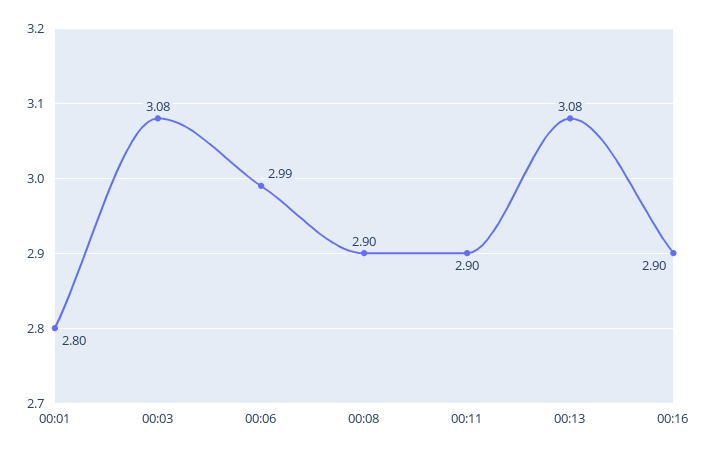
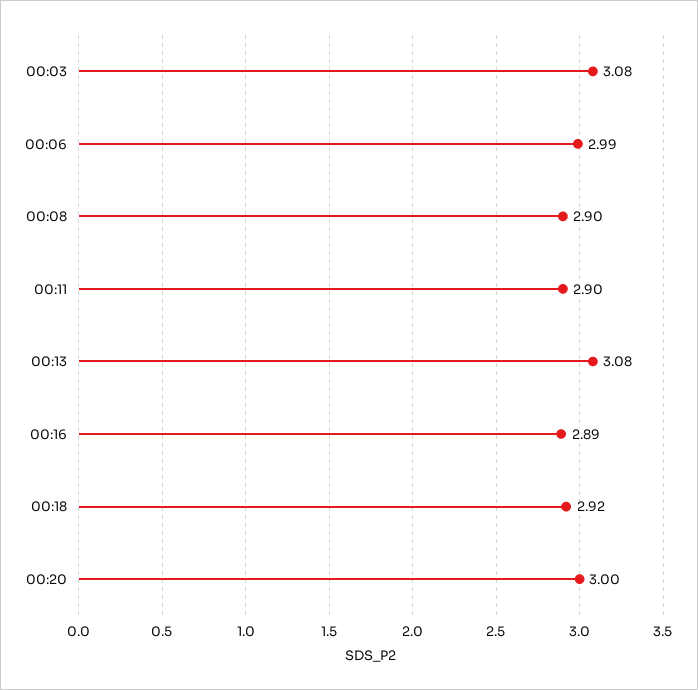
00:01: 2.8 -> none
00:16: 2.9 -> 2.89
00:18: none -> 2.92
00:20: none -> 3

